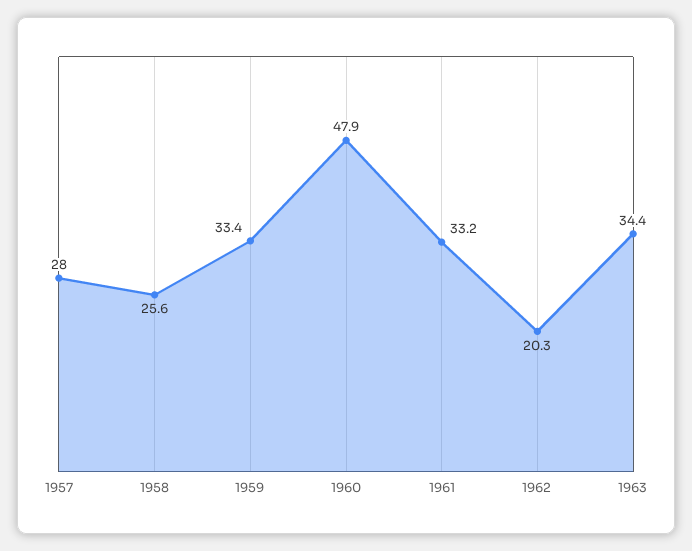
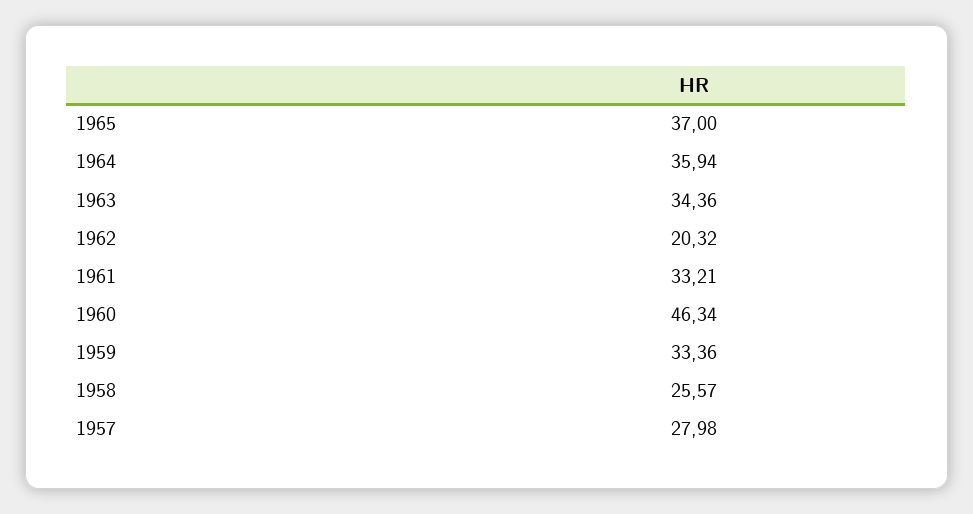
1960: 47.9 -> 46.34
1965: none -> 37
1964: none -> 35.94

